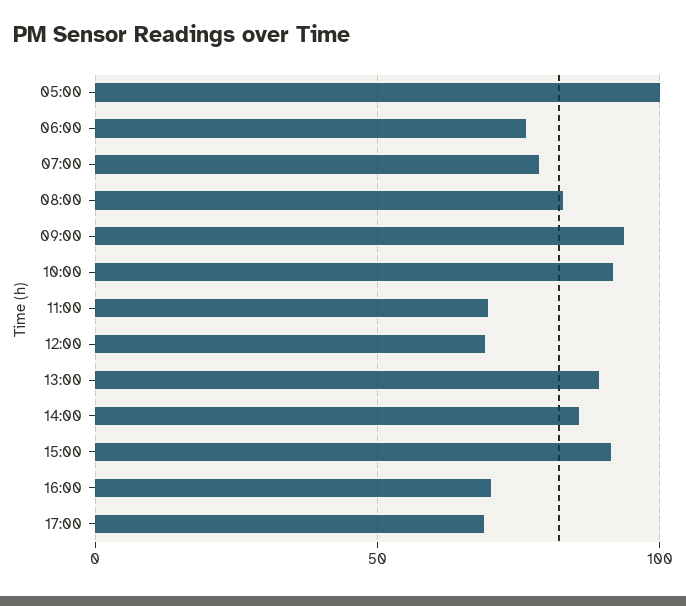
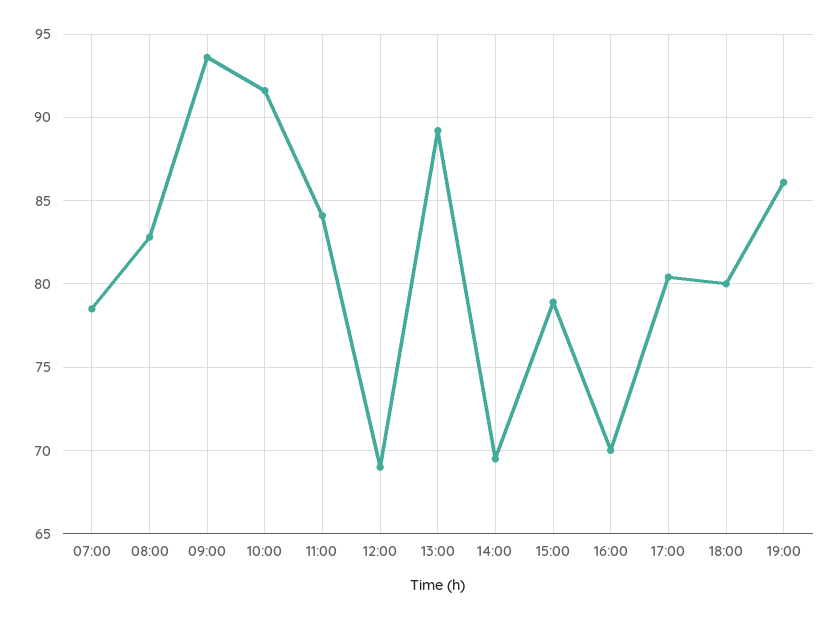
05:00: 100 -> none
06:00: 75 -> none
11:00: 70 -> 84
14:00: 85 -> 69.5
15:00: 90 -> 79
17:00: 70 -> 80.5
18:00: none -> 80
19:00: none -> 86

